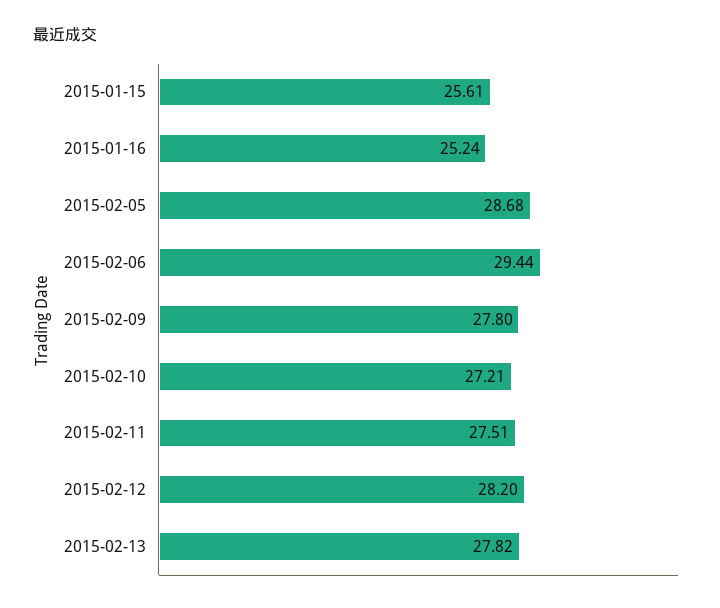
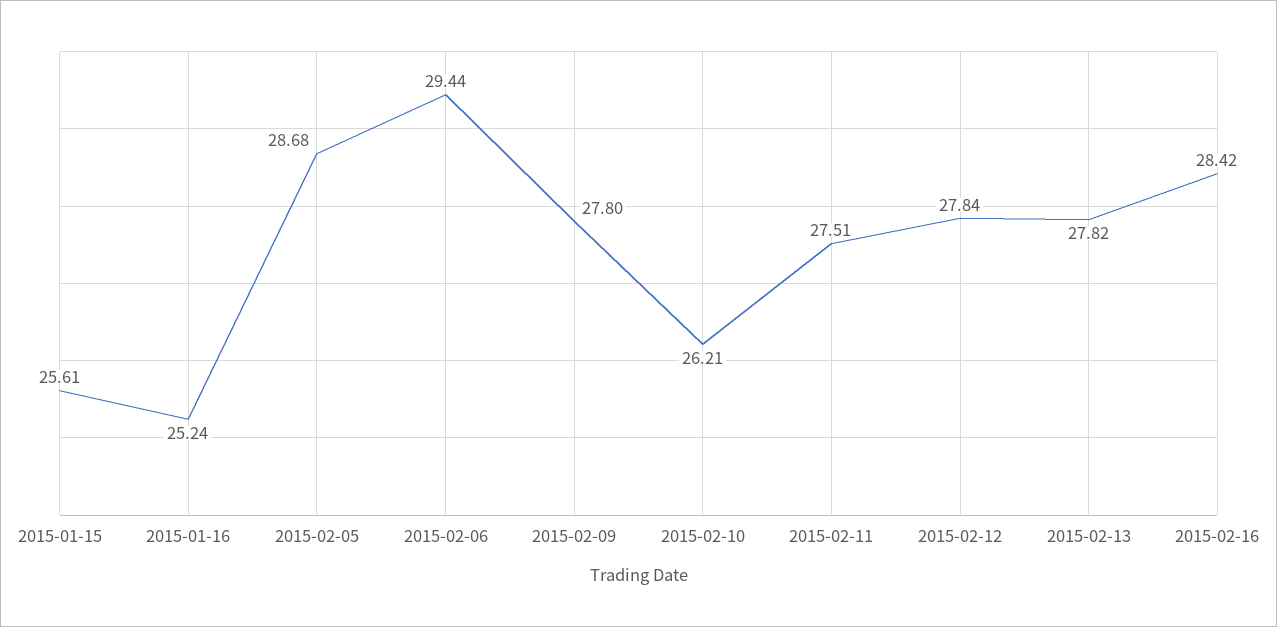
2015-02-10: 27.21 -> 26.21
2015-02-12: 28.2 -> 27.84
2015-02-16: none -> 28.42

